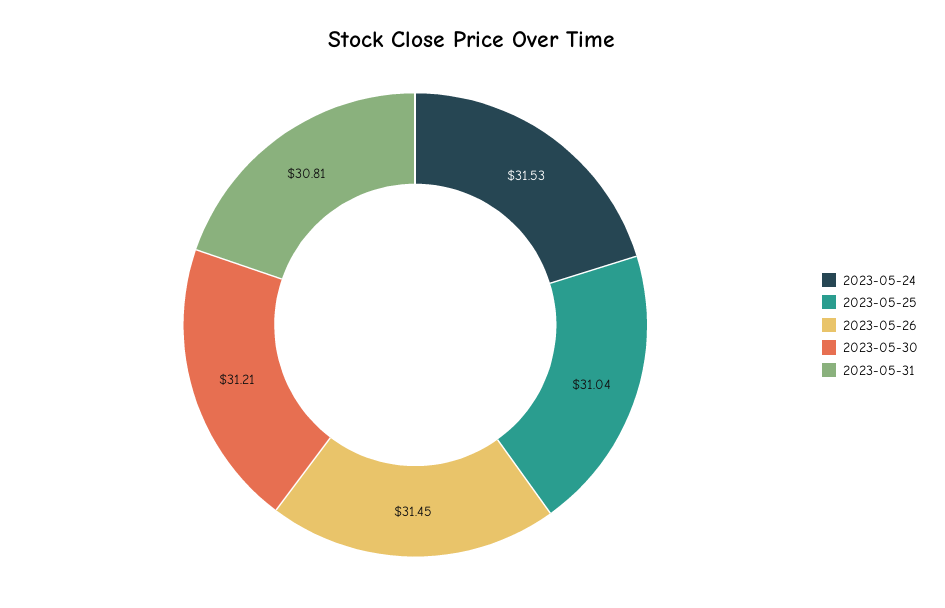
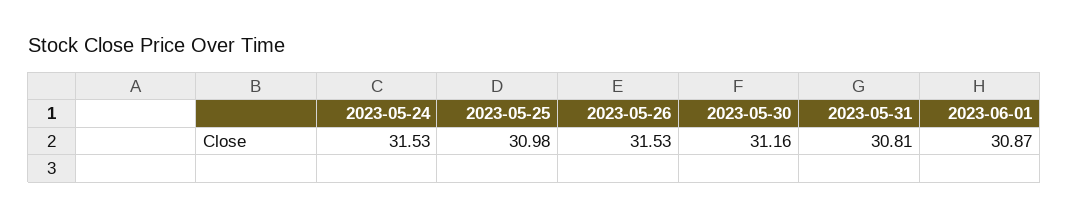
2023-05-25: 31.04 -> 30.98
2023-05-26: 31.45 -> 31.53
2023-05-30: 31.21 -> 31.16
2023-06-01: none -> 30.87

